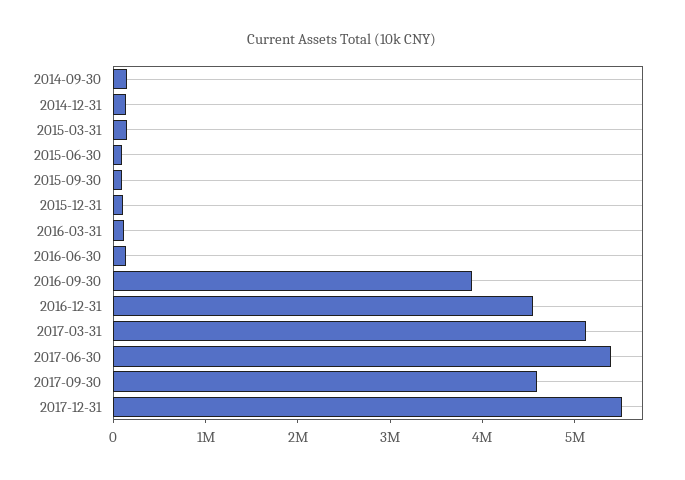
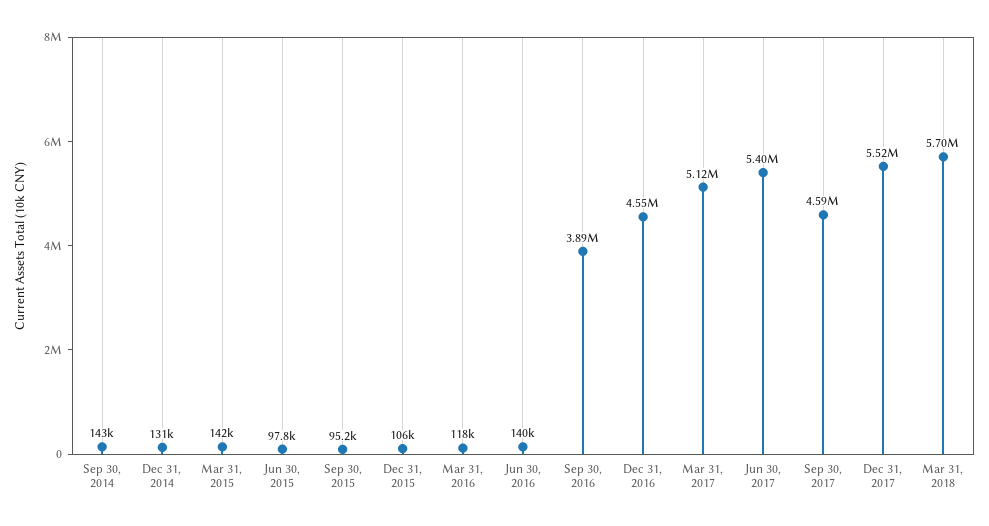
Mar 31, 2018: none -> 5700000

